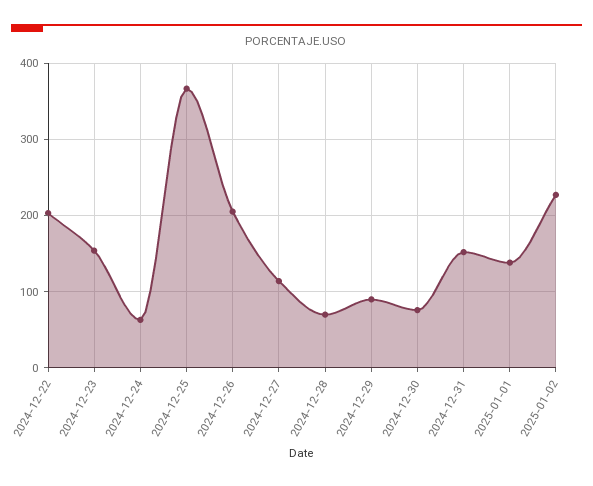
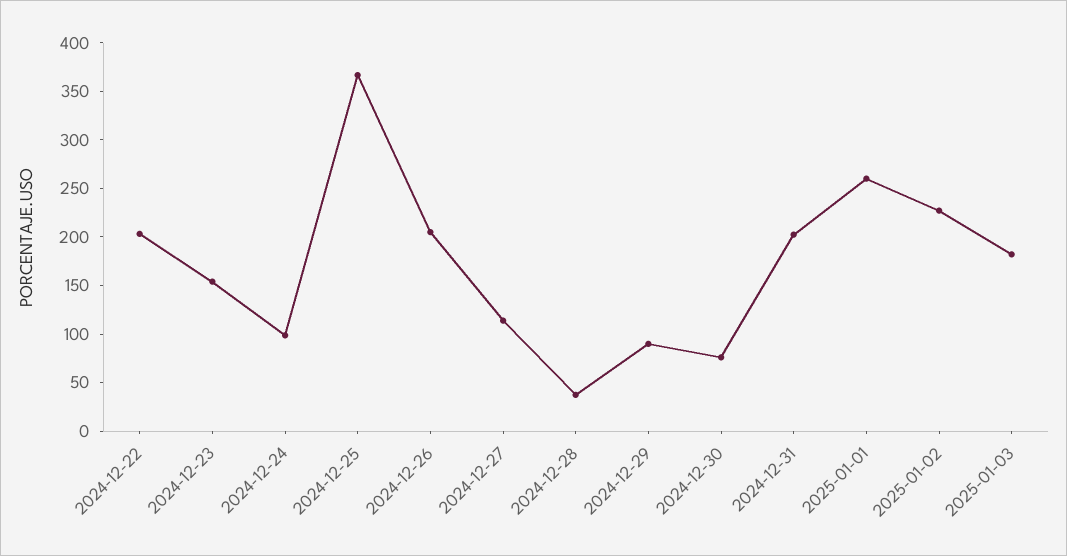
2024-12-24: 60 -> 100
2024-12-28: 70 -> 40
2024-12-31: 150 -> 200
2025-01-01: 140 -> 260
2025-01-03: none -> 180

